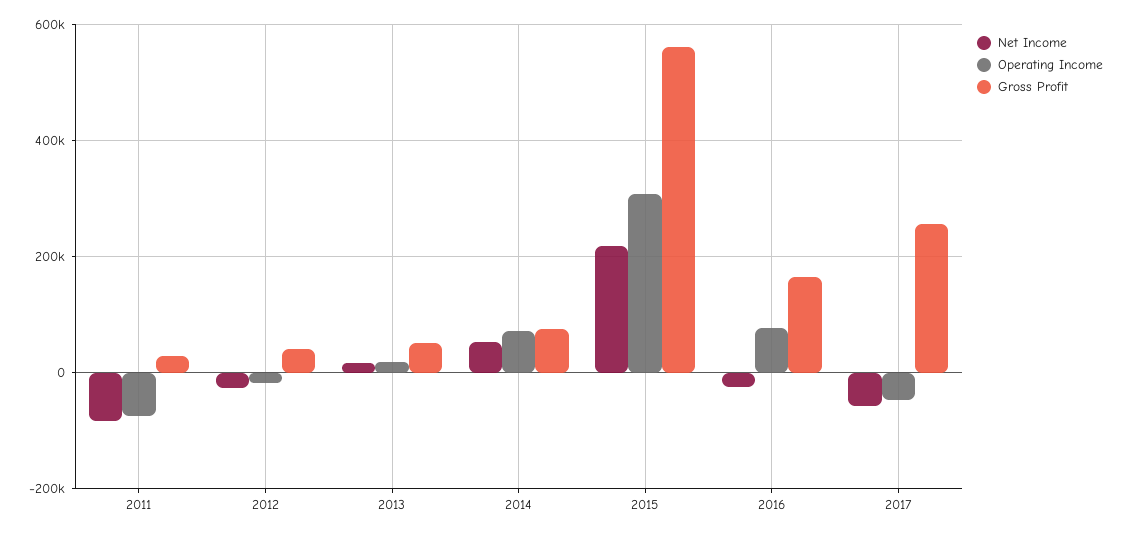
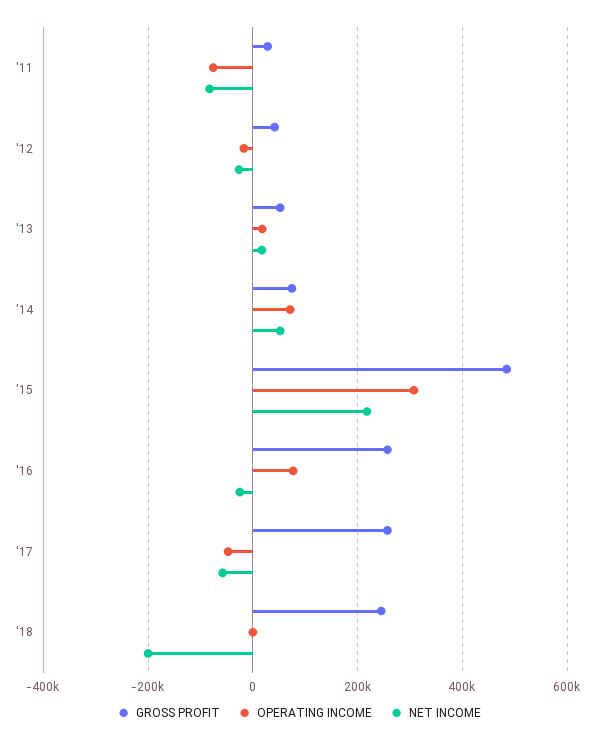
Gross Profit, 2015: 560000 -> 480000
Gross Profit, 2016: 160000 -> 260000
Gross Profit, '18: none -> 240000
Operating Income, '18: none -> 0
Net Income, '18: none -> -200000

